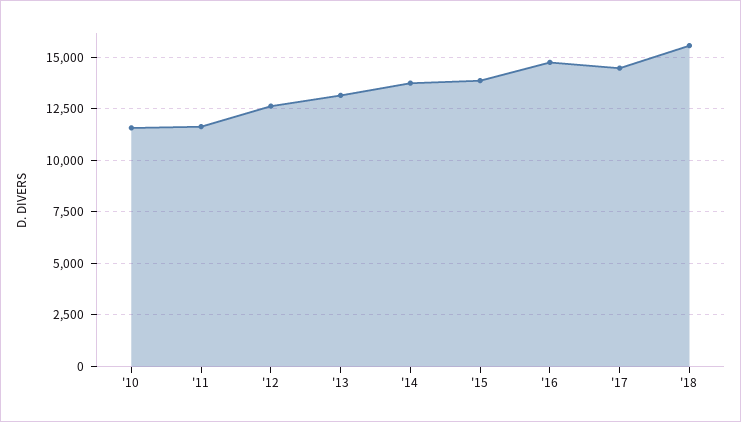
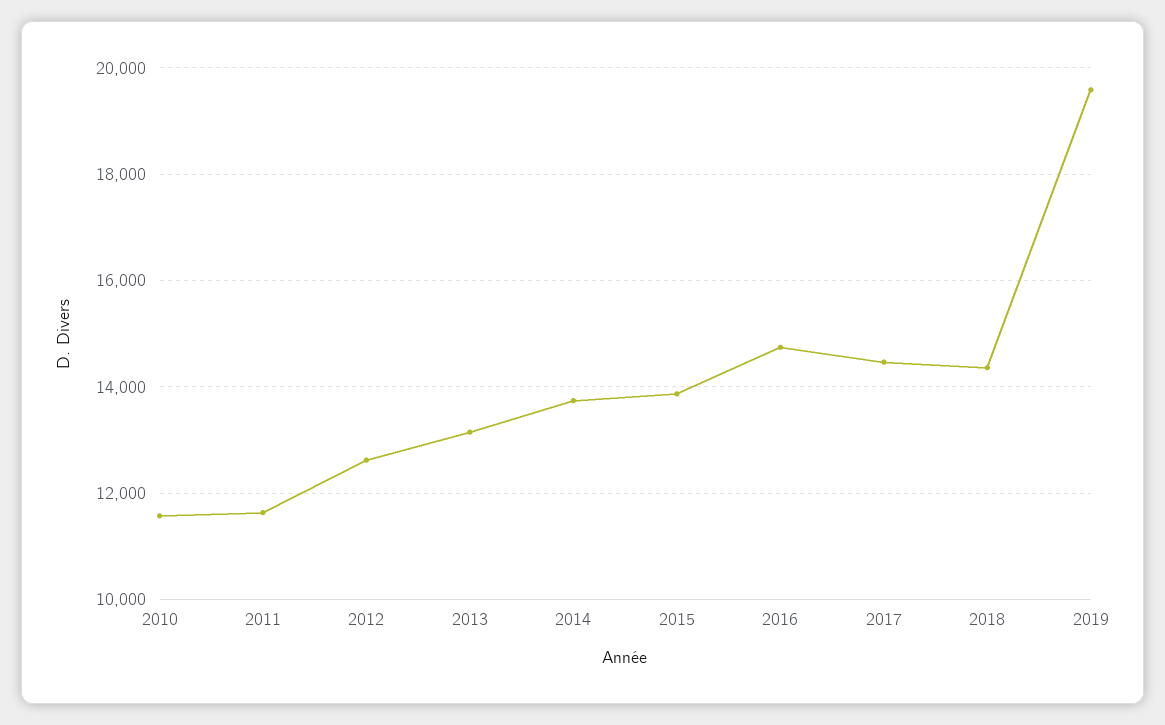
'18: 15500 -> 14400
2019: none -> 19600

